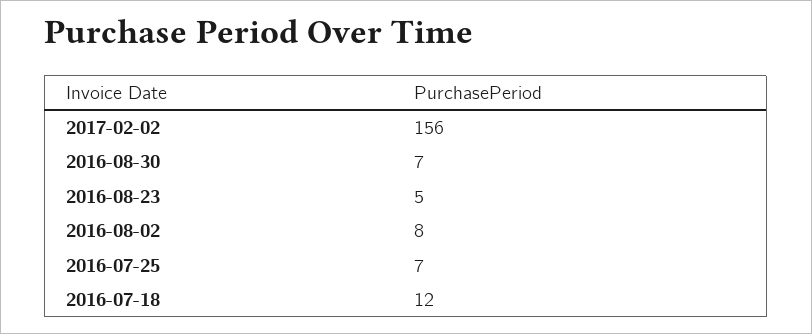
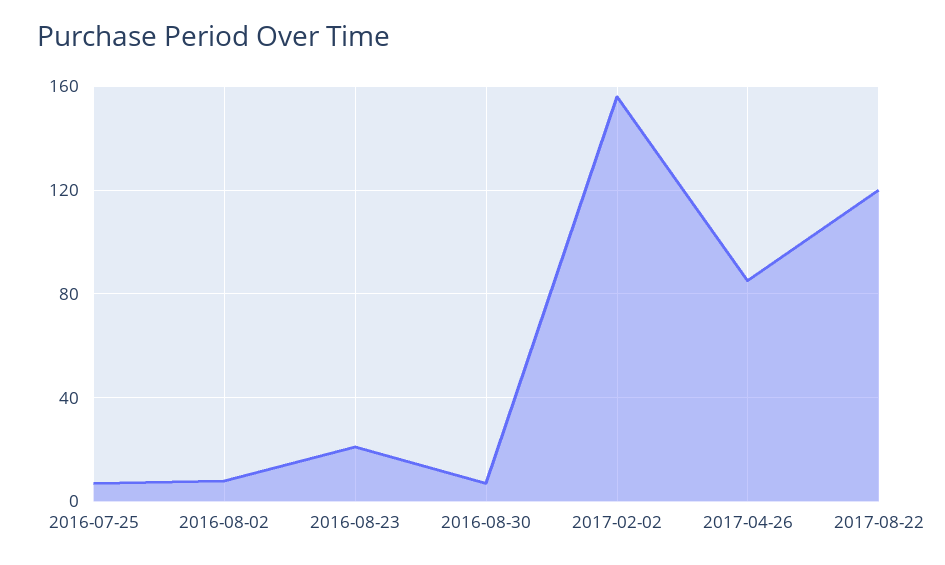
2016-08-23: 5 -> 20
2016-07-18: 12 -> none
2017-04-26: none -> 85
2017-08-22: none -> 120

